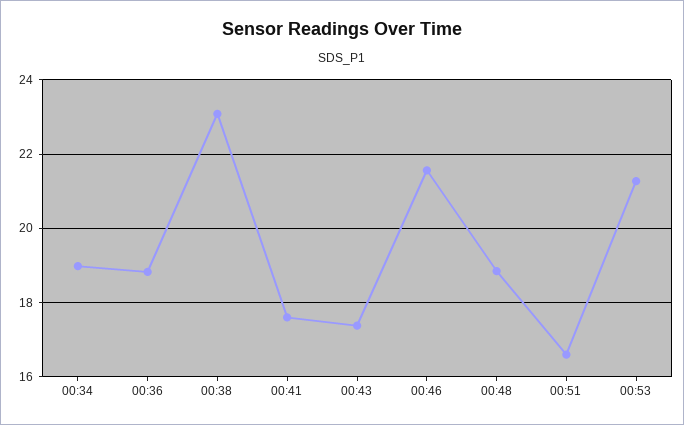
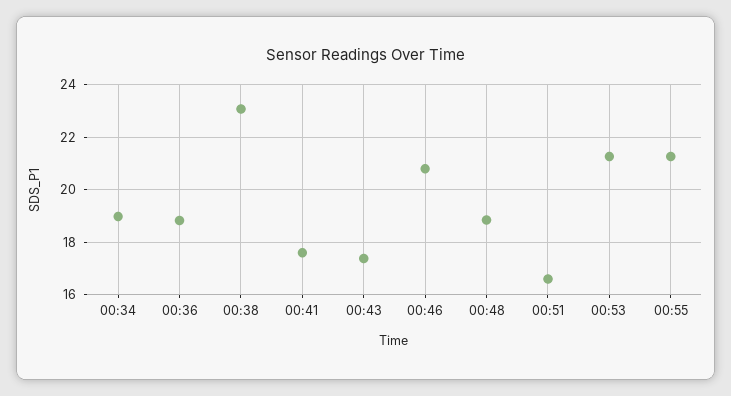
00:46: 21.6 -> 20.75
00:55: none -> 21.25

